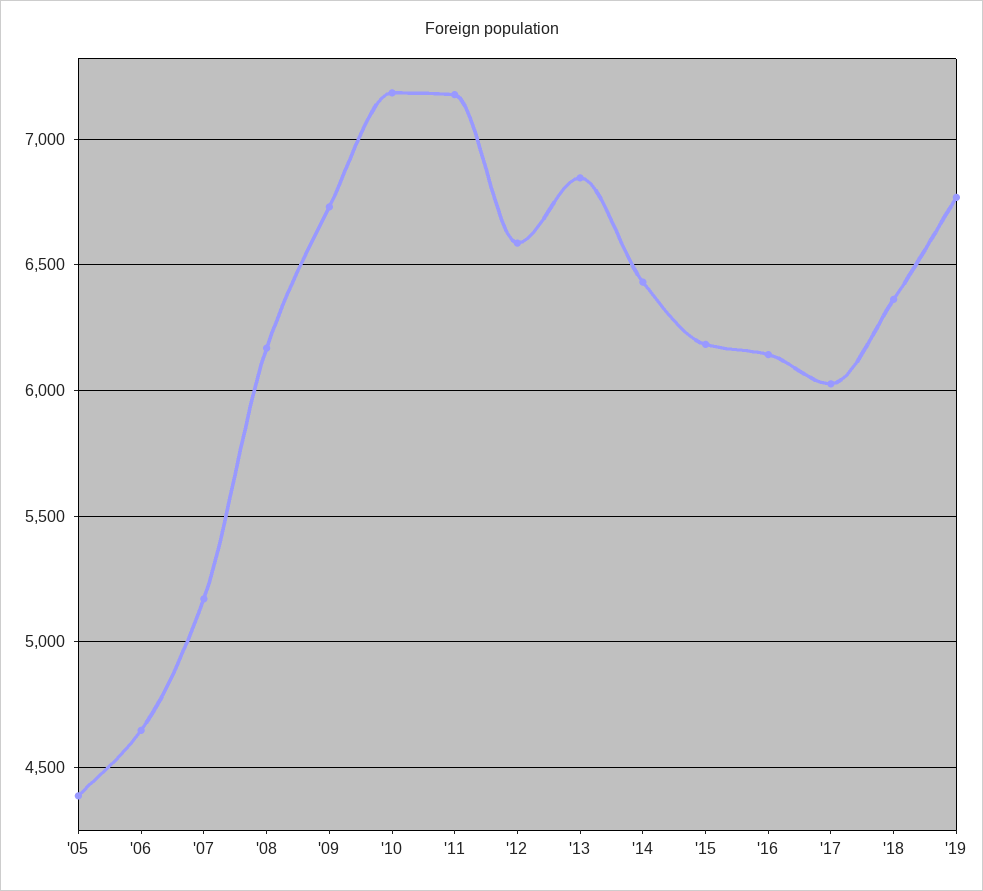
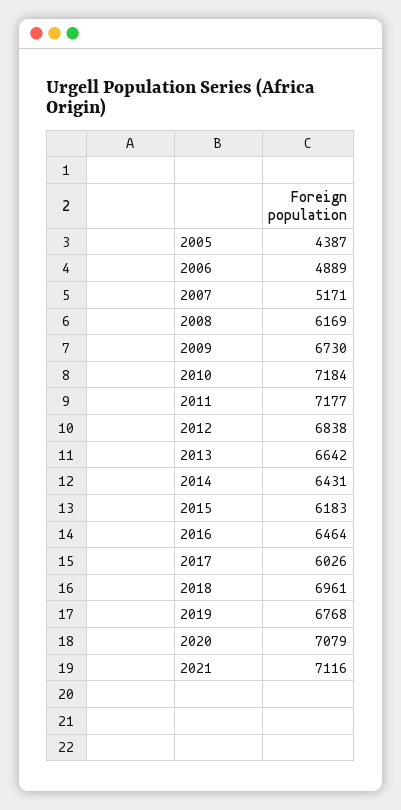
'06: 4650 -> 4889
'12: 6600 -> 6838
'13: 6850 -> 6642
'16: 6150 -> 6464
'18: 6350 -> 6961
2020: none -> 7079
2021: none -> 7116

